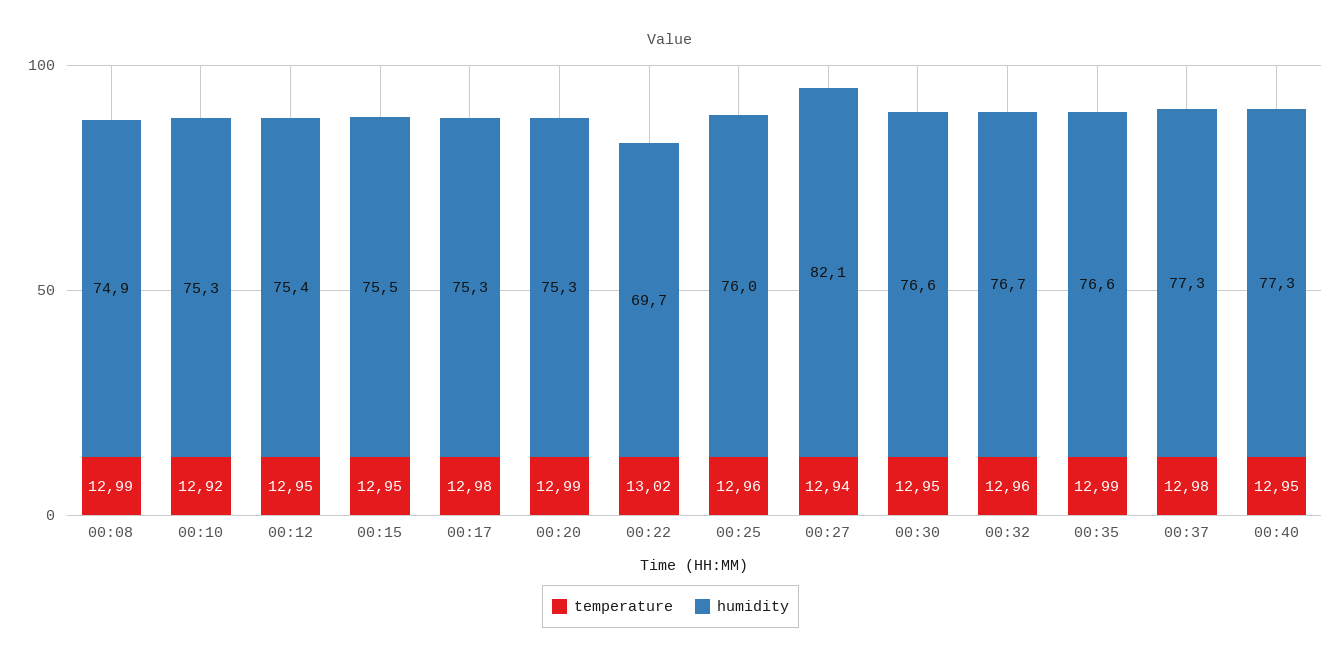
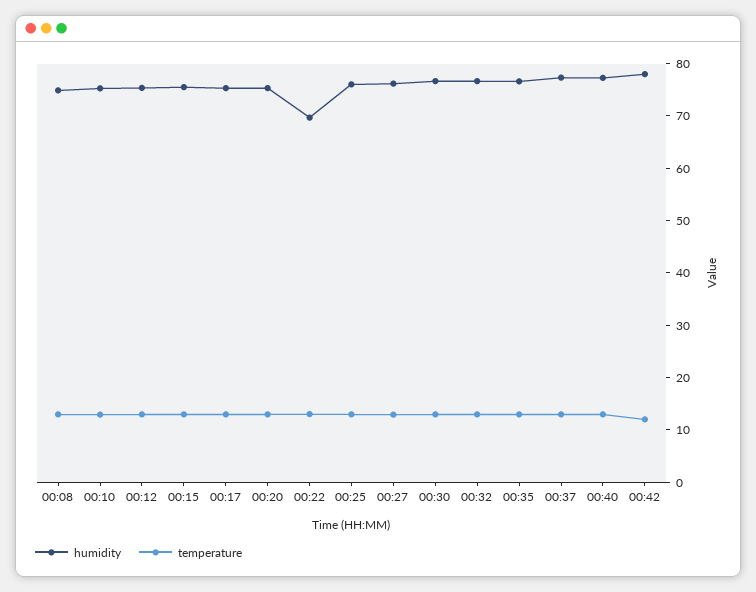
humidity, 00:27: 82.1 -> 76
humidity, 00:42: none -> 78
temperature, 00:42: none -> 12

